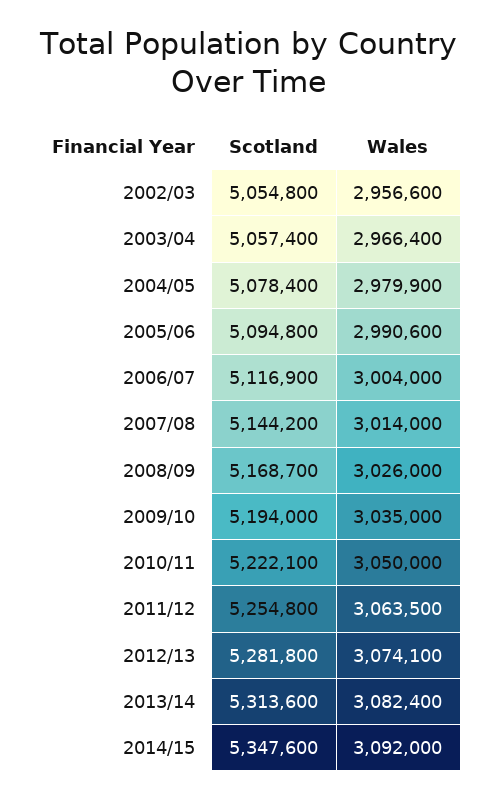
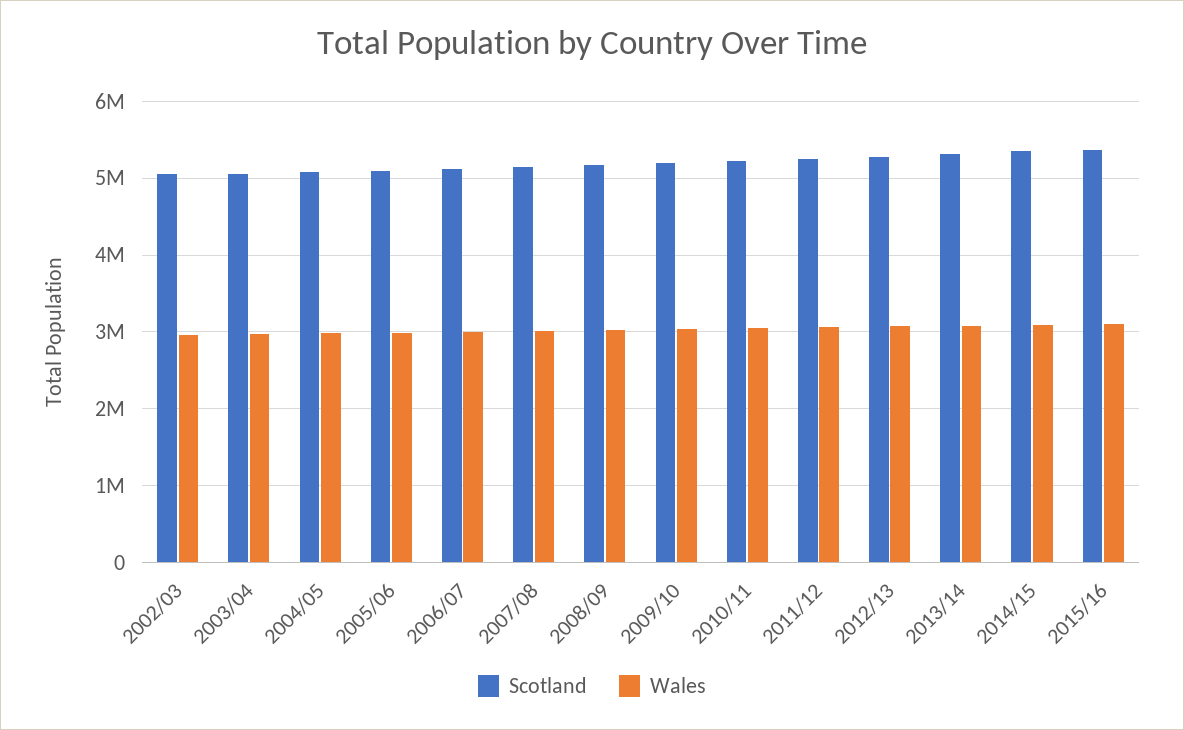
Scotland, 2015/16: none -> 5400000
Wales, 2015/16: none -> 3100000

